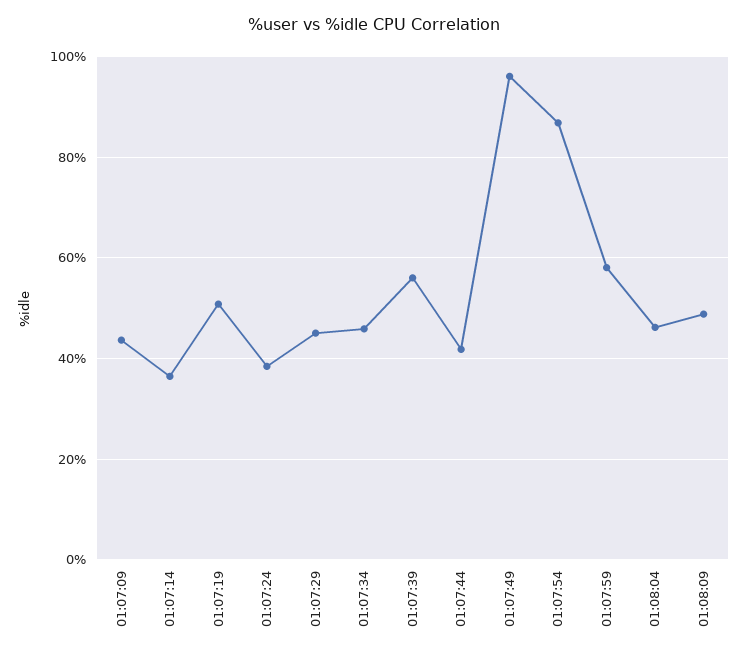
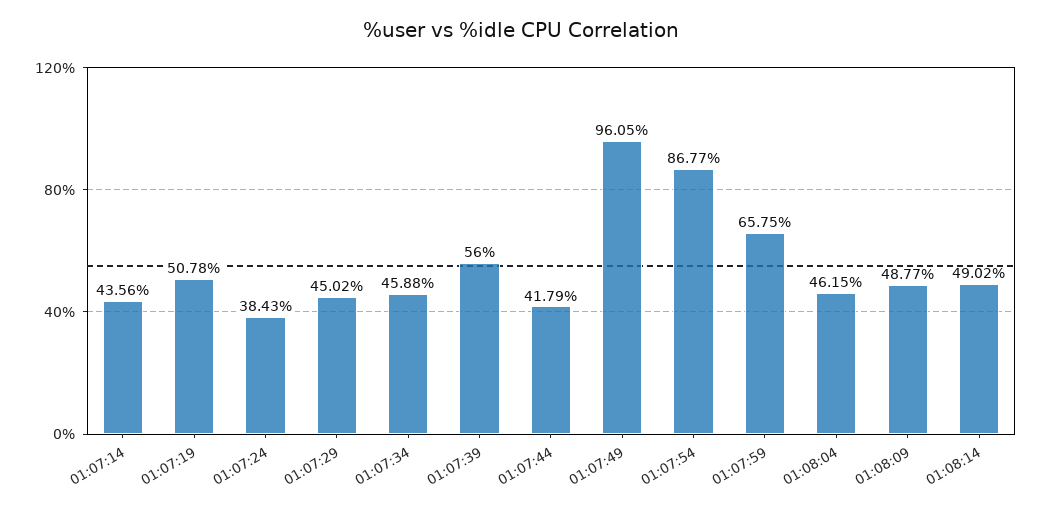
01:07:09: 44 -> none
01:07:14: 36 -> 43.56
01:07:59: 58 -> 65.75
01:08:14: none -> 49.02

